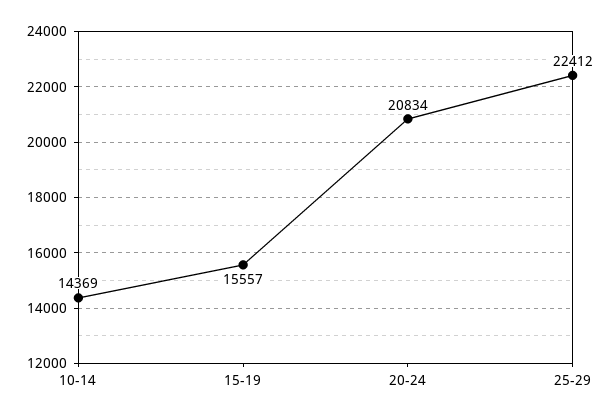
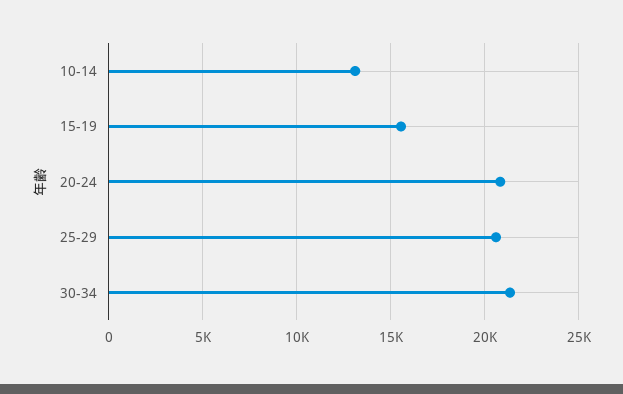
10-14: 14369 -> 13000
25-29: 22412 -> 20500
30-34: none -> 21500

